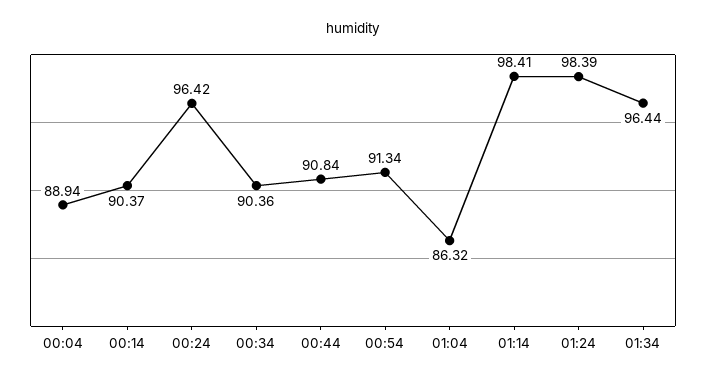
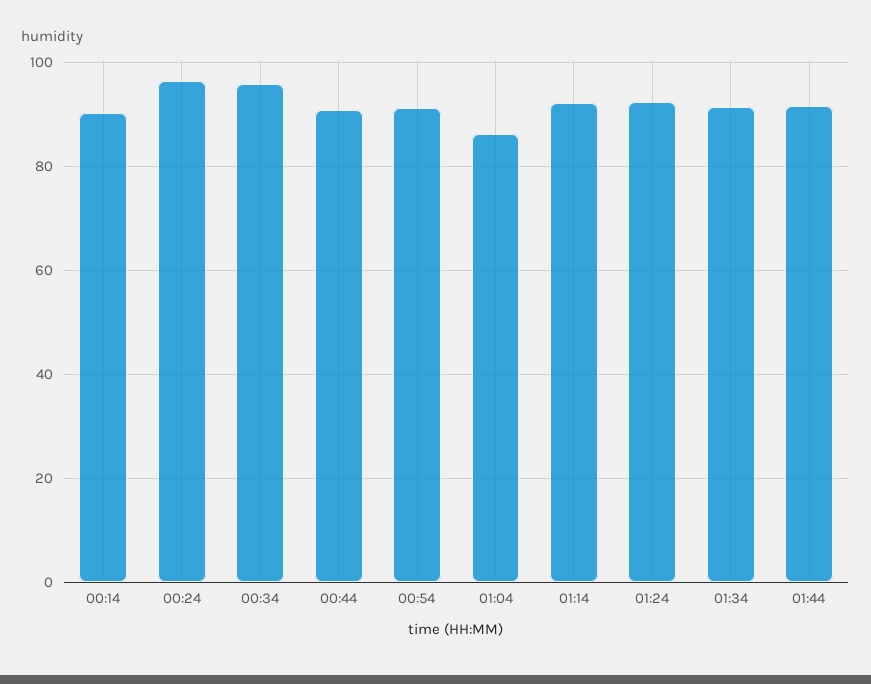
00:04: 88.94 -> none
00:34: 90.36 -> 96
01:14: 98.41 -> 92
01:24: 98.39 -> 92
01:34: 96.44 -> 92
01:44: none -> 92

